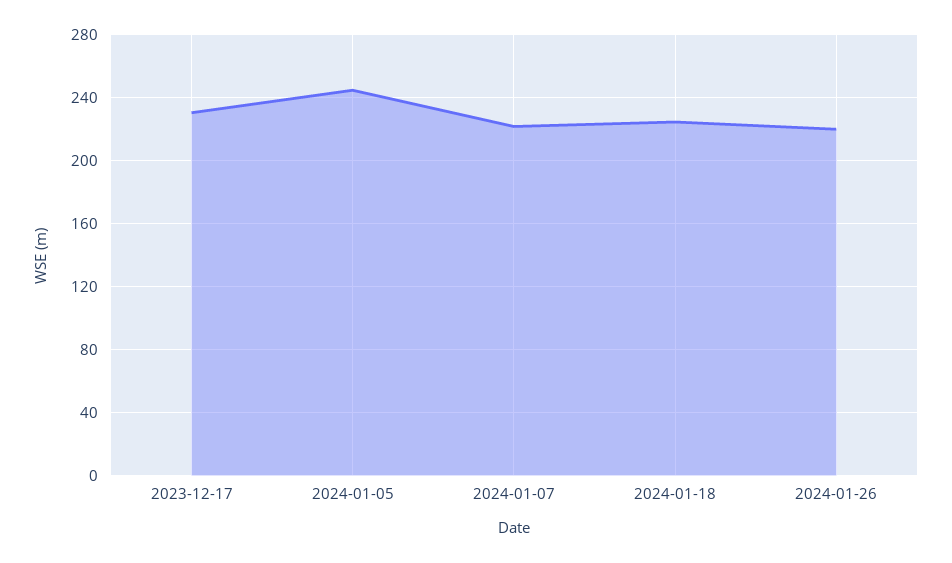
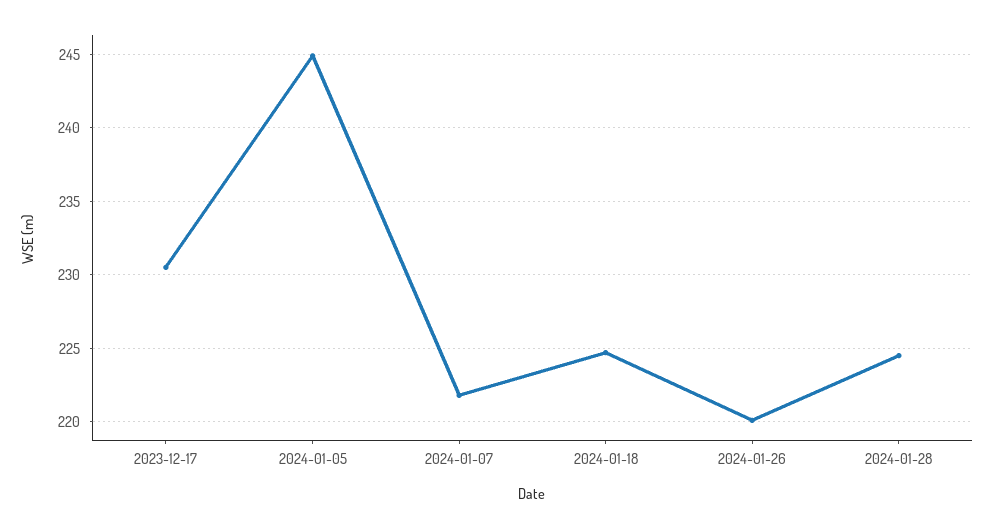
2024-01-28: none -> 224.5

